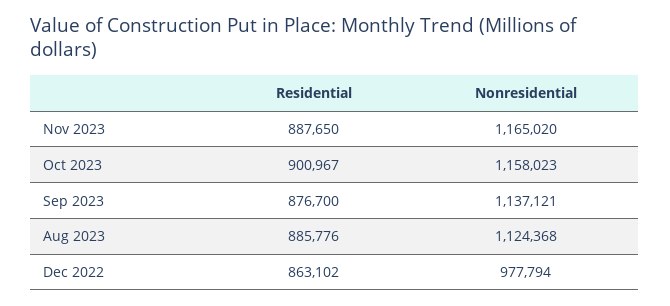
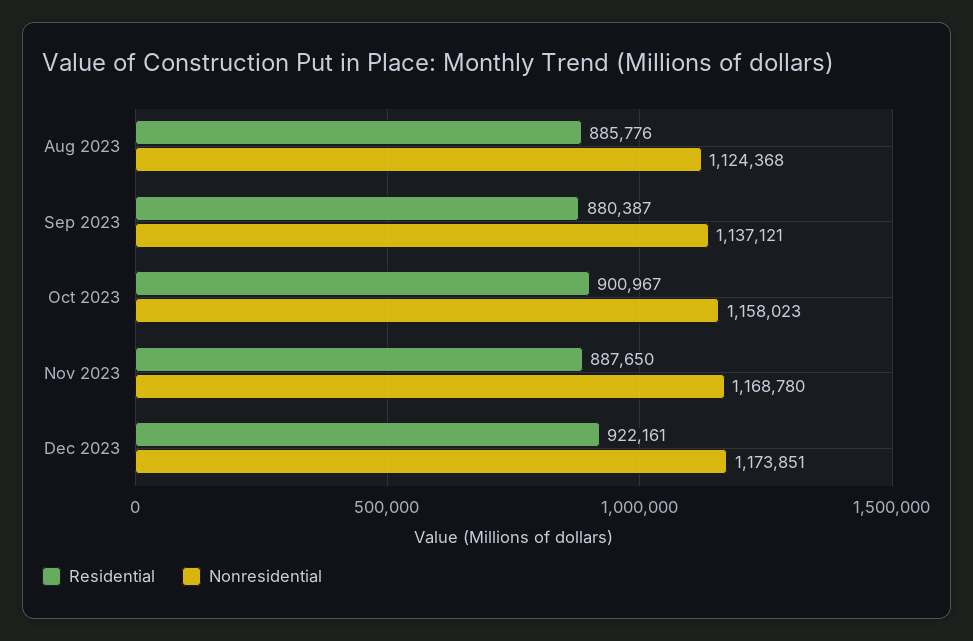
Nonresidential, Nov 2023: 1165020 -> 1168780
Residential, Sep 2023: 876700 -> 880387
Residential, Dec 2022: 863102 -> none
Nonresidential, Dec 2022: 977794 -> none
Residential, Dec 2023: none -> 922161
Nonresidential, Dec 2023: none -> 1173851

